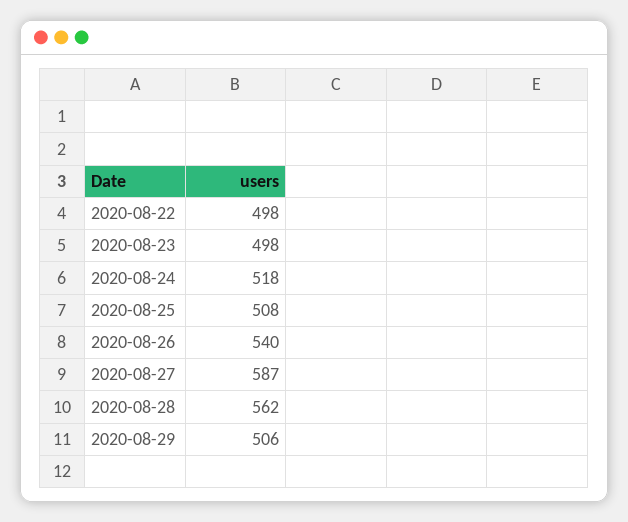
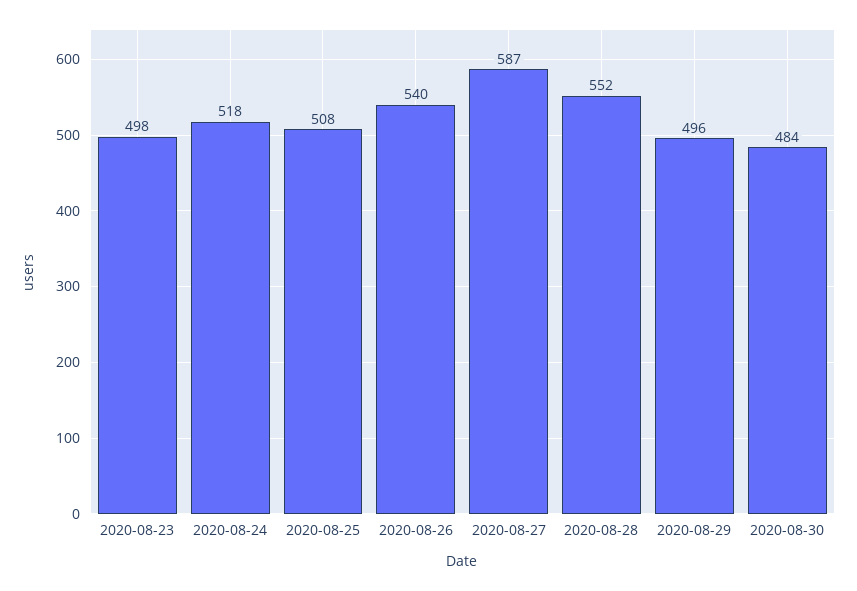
2020-08-22: 498 -> none
2020-08-28: 562 -> 552
2020-08-29: 506 -> 496
2020-08-30: none -> 484

